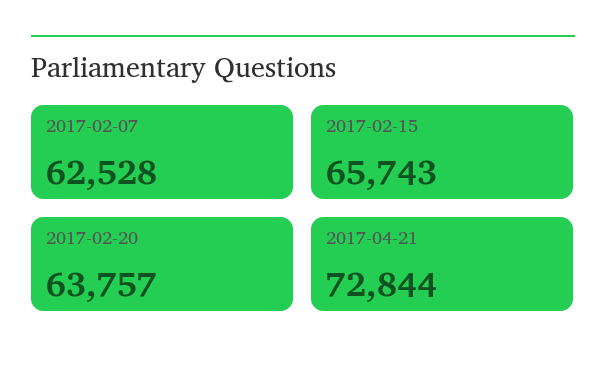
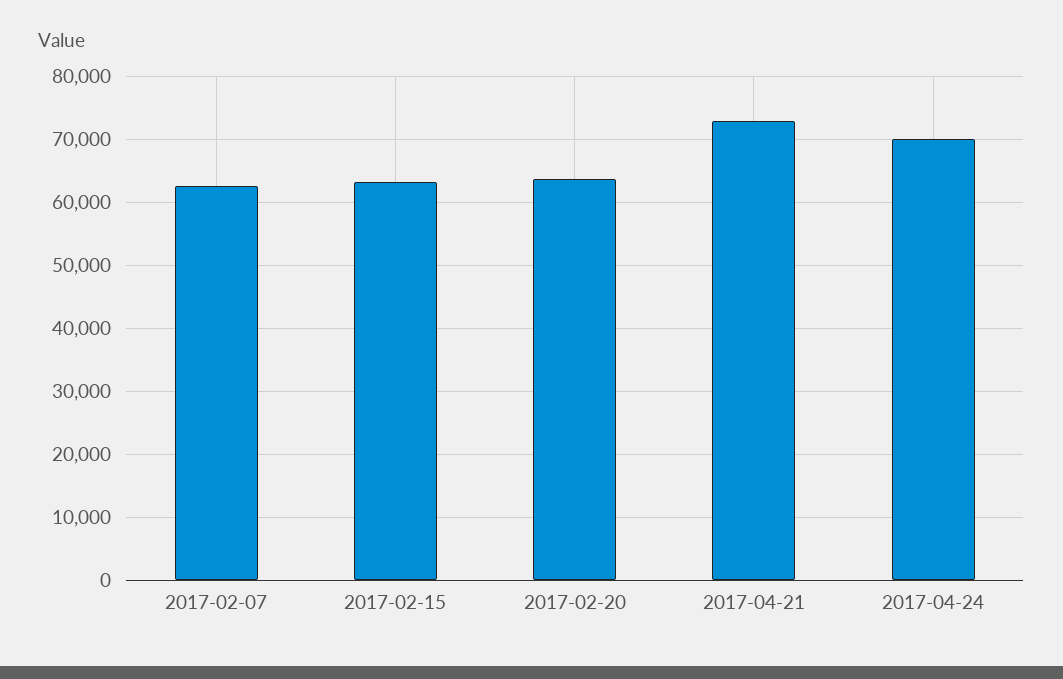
2017-02-15: 65743 -> 63000
2017-04-24: none -> 70000

